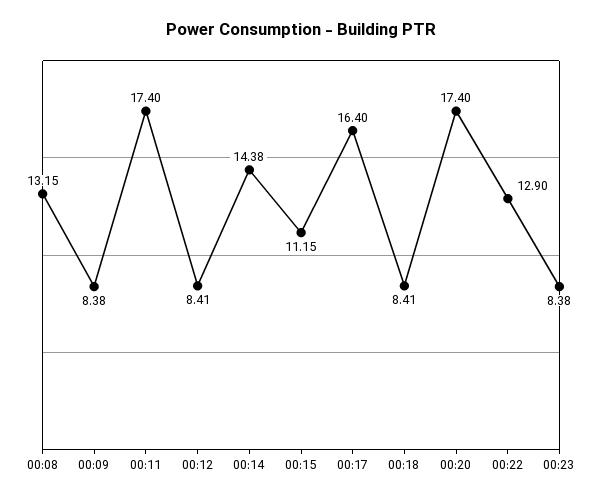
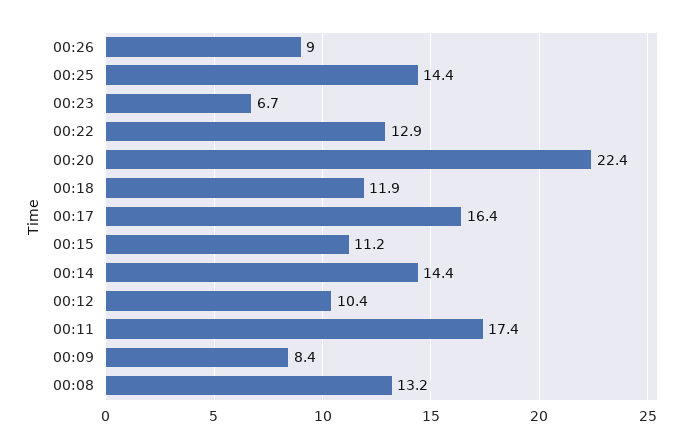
00:12: 8.41 -> 10.4
00:18: 8.41 -> 11.9
00:20: 17.4 -> 22.4
00:23: 8.38 -> 6.7
00:26: none -> 9
00:25: none -> 14.4

